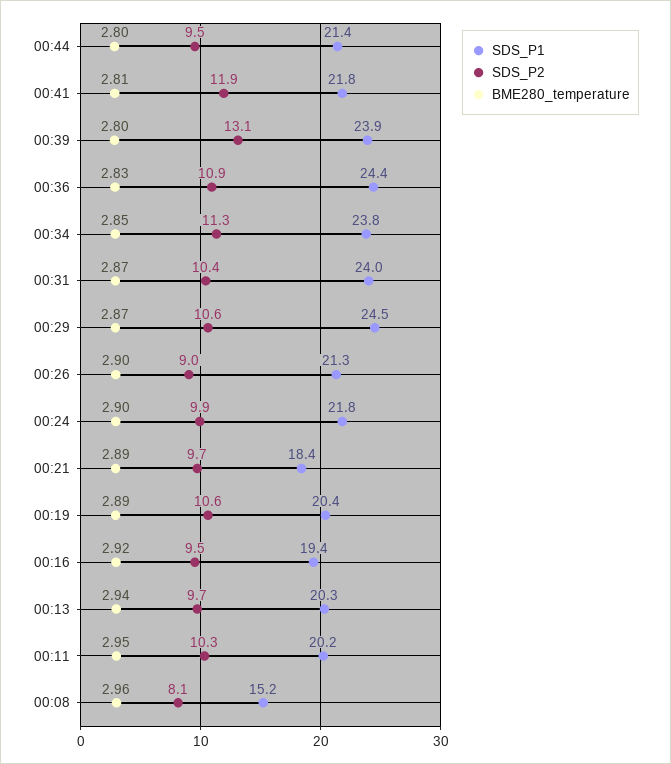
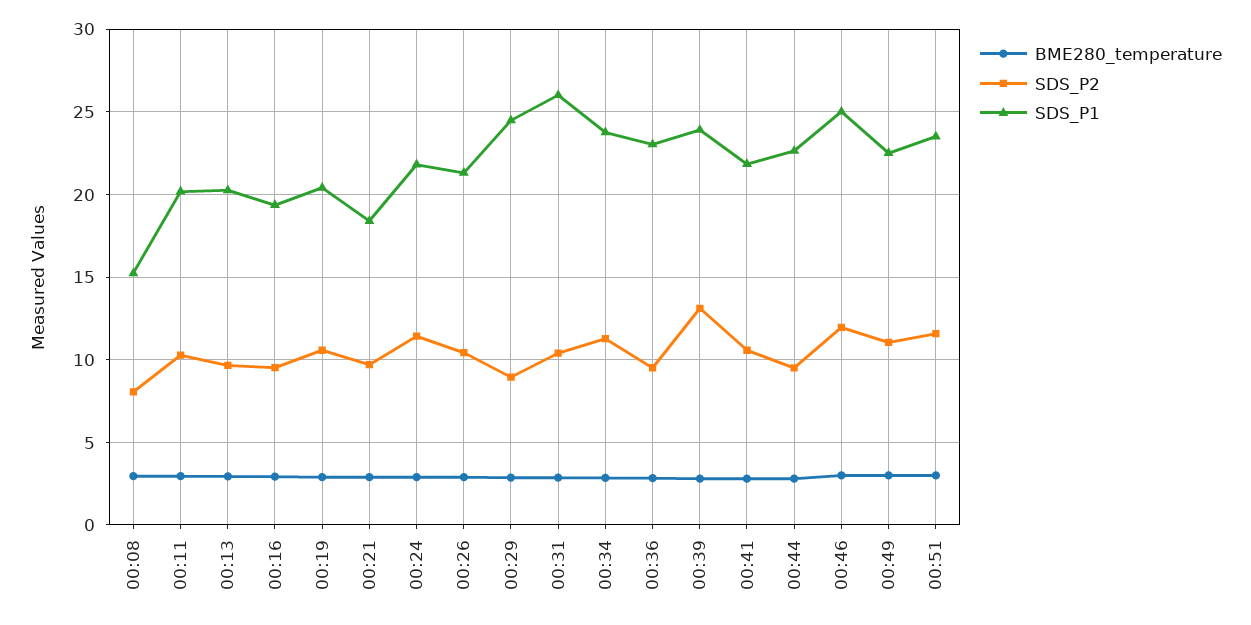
SDS_P1, 00:44: 21.4 -> 22.5
SDS_P2, 00:41: 11.9 -> 10.5
SDS_P1, 00:36: 24.4 -> 23
SDS_P2, 00:36: 10.9 -> 9.5
SDS_P1, 00:31: 24 -> 26
SDS_P2, 00:29: 10.6 -> 9
SDS_P2, 00:26: 9 -> 10.5
SDS_P2, 00:24: 9.9 -> 11.5
BME280_temperature, 00:46: none -> 3
SDS_P2, 00:46: none -> 12
SDS_P1, 00:46: none -> 25
BME280_temperature, 00:49: none -> 3
SDS_P2, 00:49: none -> 11
SDS_P1, 00:49: none -> 22.5
BME280_temperature, 00:51: none -> 3
SDS_P2, 00:51: none -> 11.5
SDS_P1, 00:51: none -> 23.5

